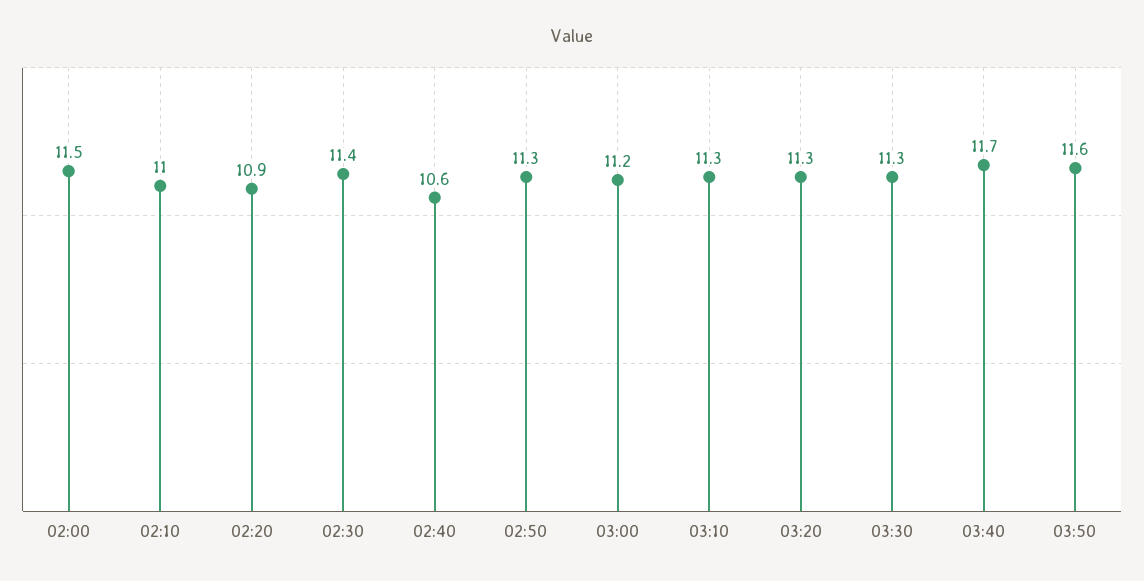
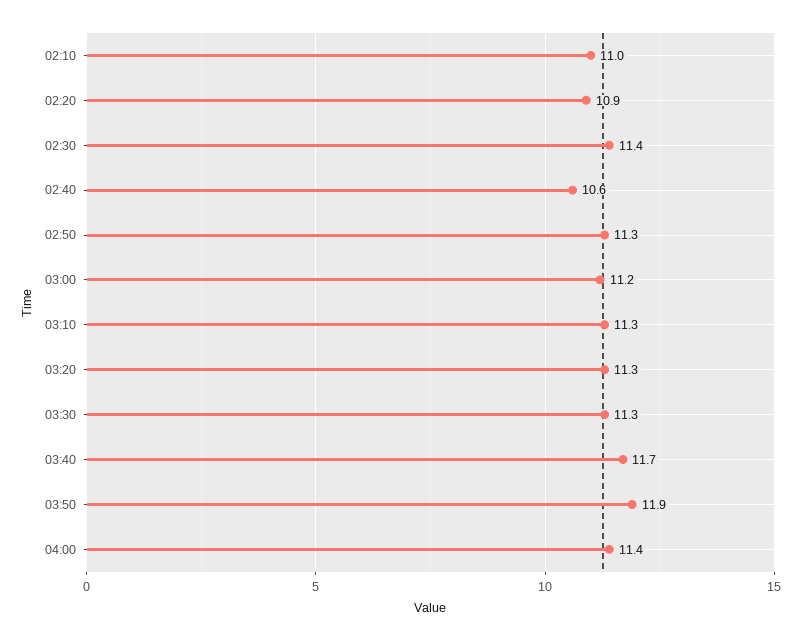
02:00: 11.5 -> none
03:50: 11.6 -> 11.9
04:00: none -> 11.4

